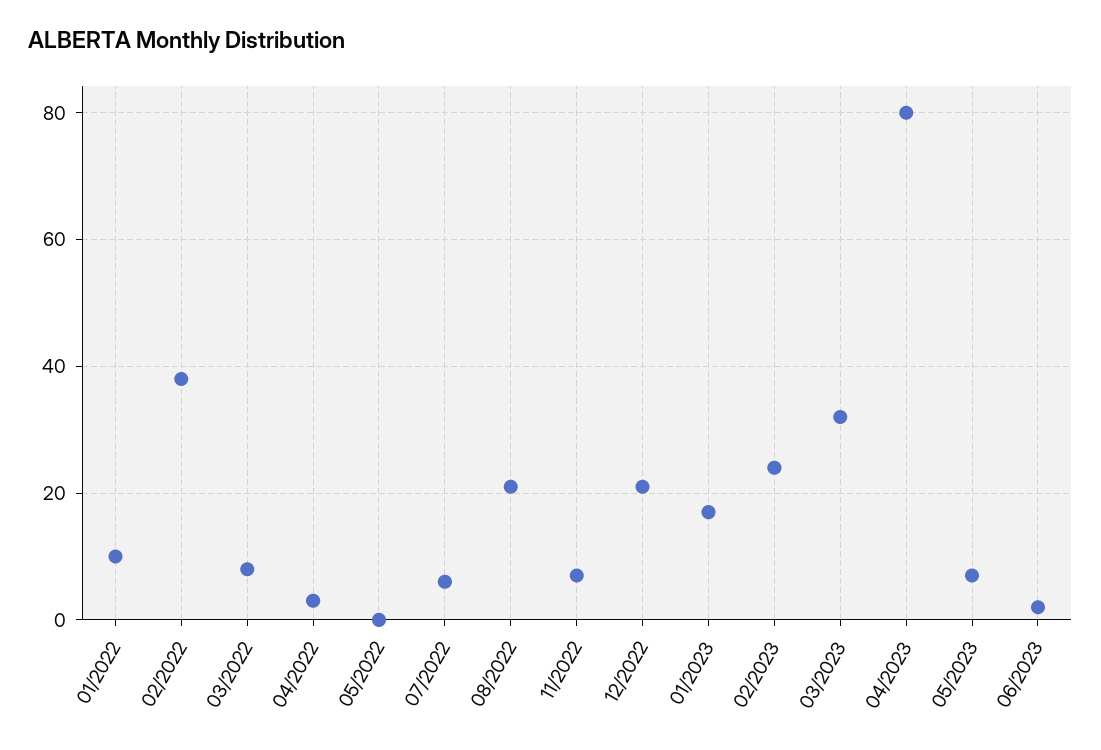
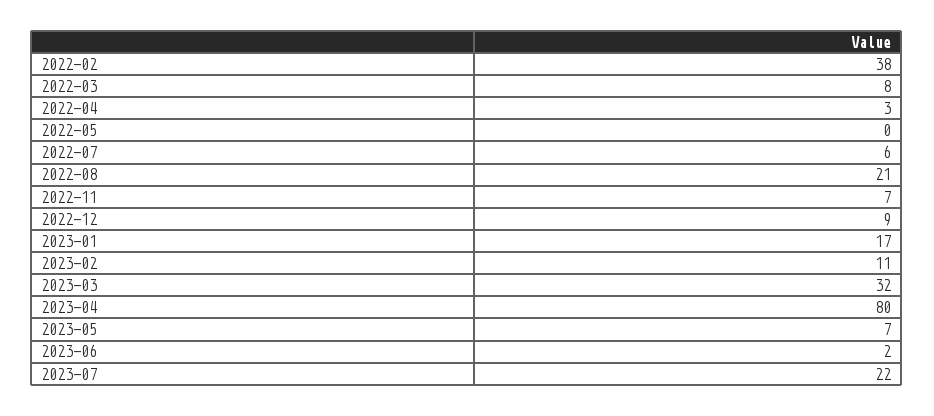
01/2022: 10 -> none
12/2022: 20 -> 9
02/2023: 25 -> 11
2023-07: none -> 22

